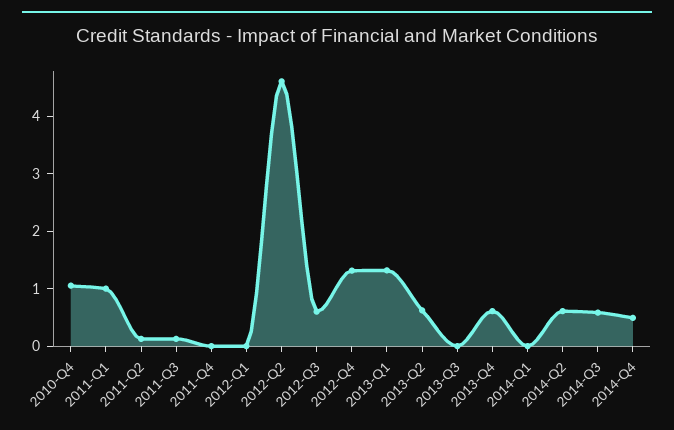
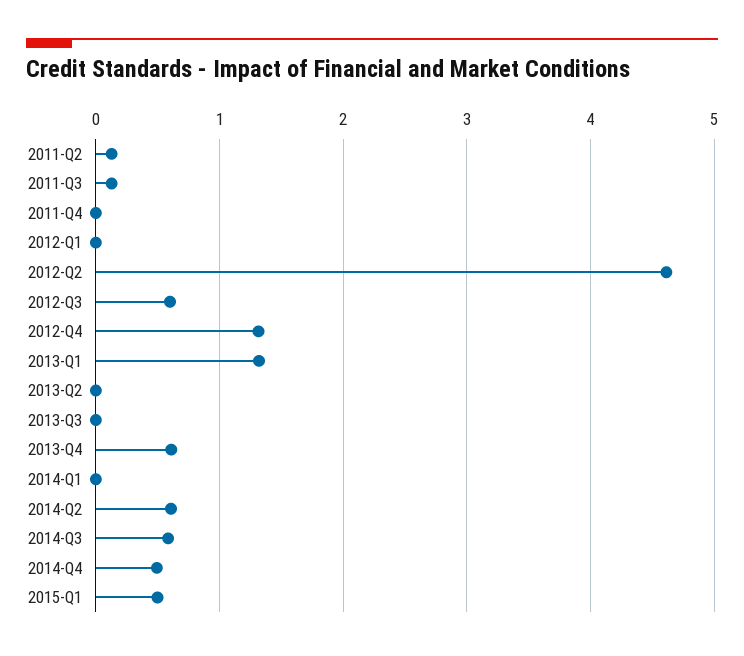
2010-Q4: 1 -> none
2011-Q1: 1 -> none
2013-Q2: 0.6 -> 0
2015-Q1: none -> 0.5

